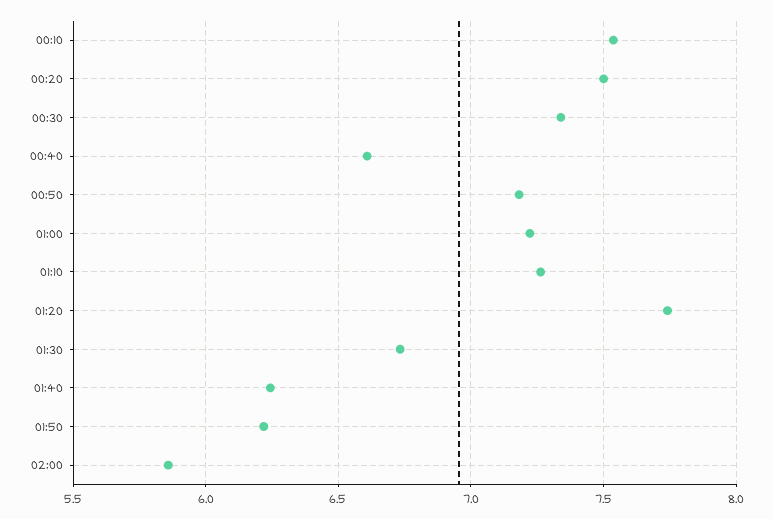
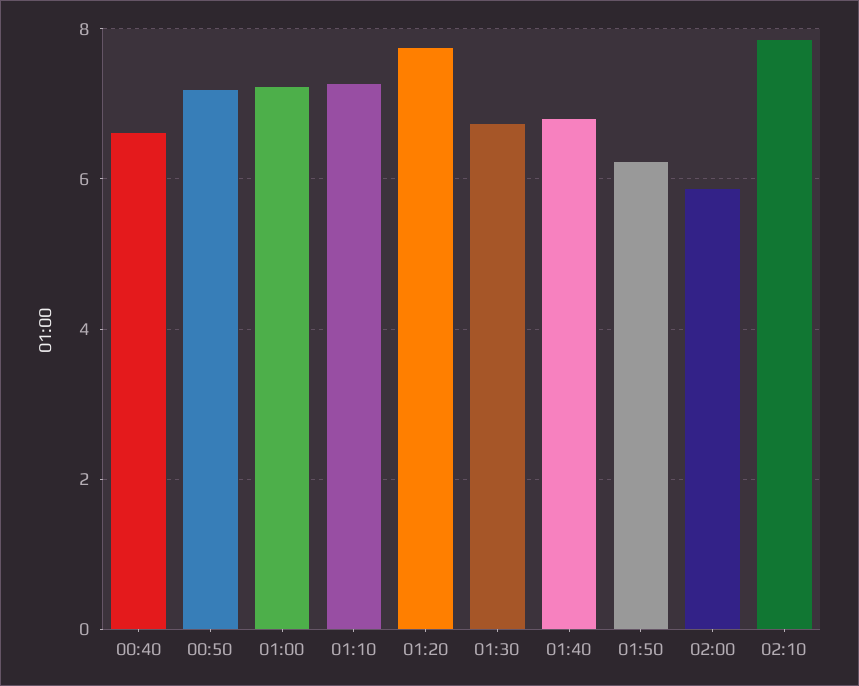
00:10: 7.55 -> none
00:20: 7.5 -> none
00:30: 7.35 -> none
01:40: 6.25 -> 6.8
02:10: none -> 7.8

